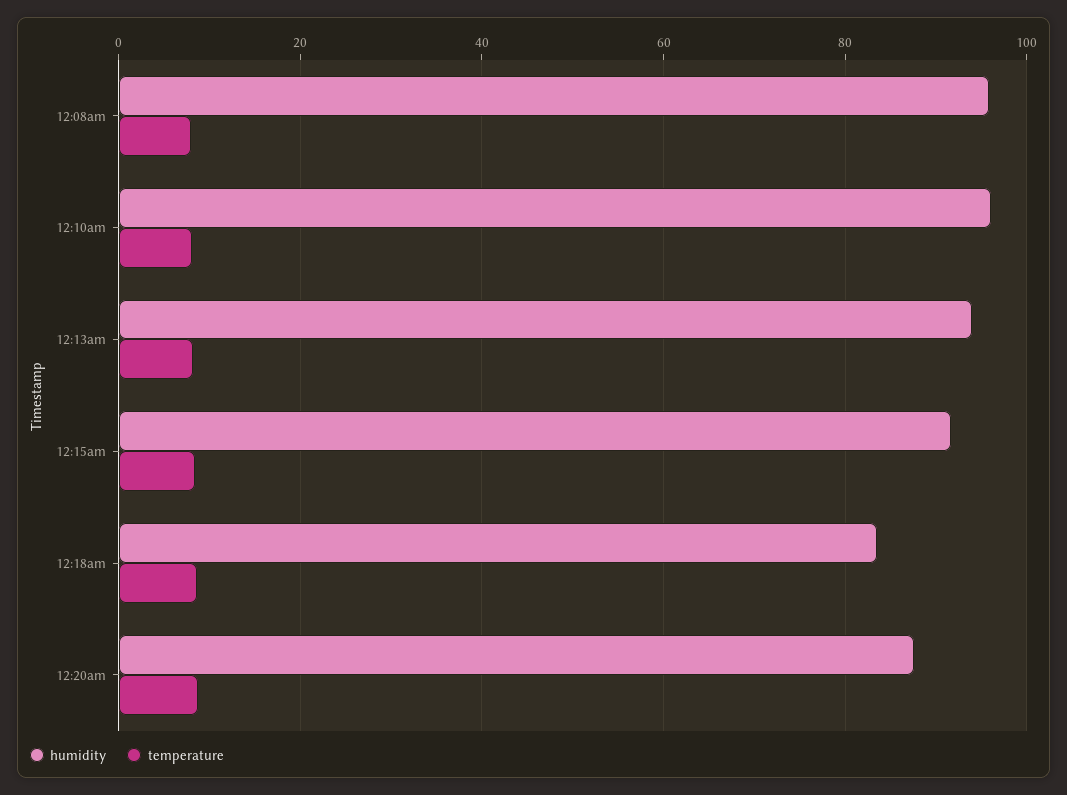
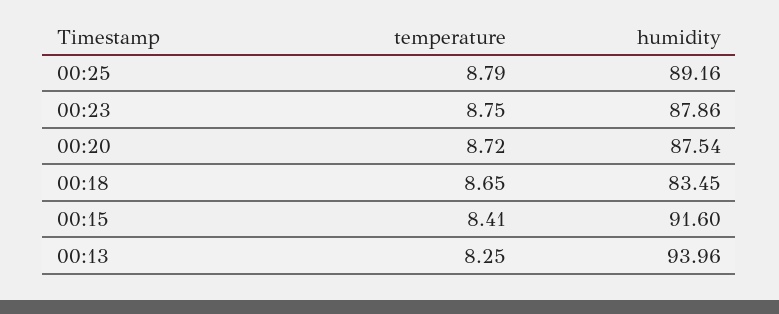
humidity, 12:08am: 96 -> none
temperature, 12:08am: 8 -> none
humidity, 12:10am: 96 -> none
temperature, 12:10am: 8 -> none
temperature, 00:25: none -> 8.79
humidity, 00:25: none -> 89.16
temperature, 00:23: none -> 8.75
humidity, 00:23: none -> 87.86

